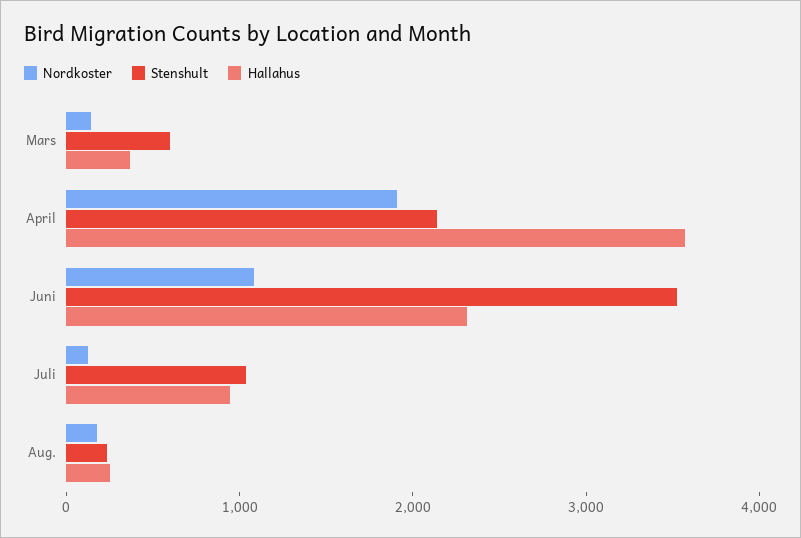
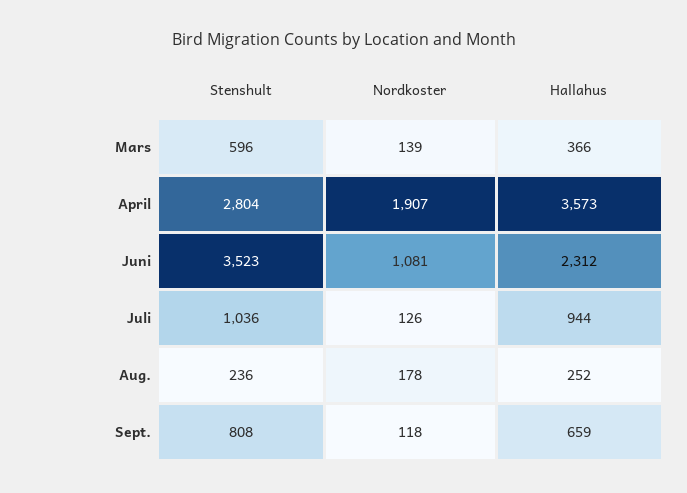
Stenshult, April: 2200 -> 2804
Stenshult, Sept.: none -> 808
Nordkoster, Sept.: none -> 118
Hallahus, Sept.: none -> 659

